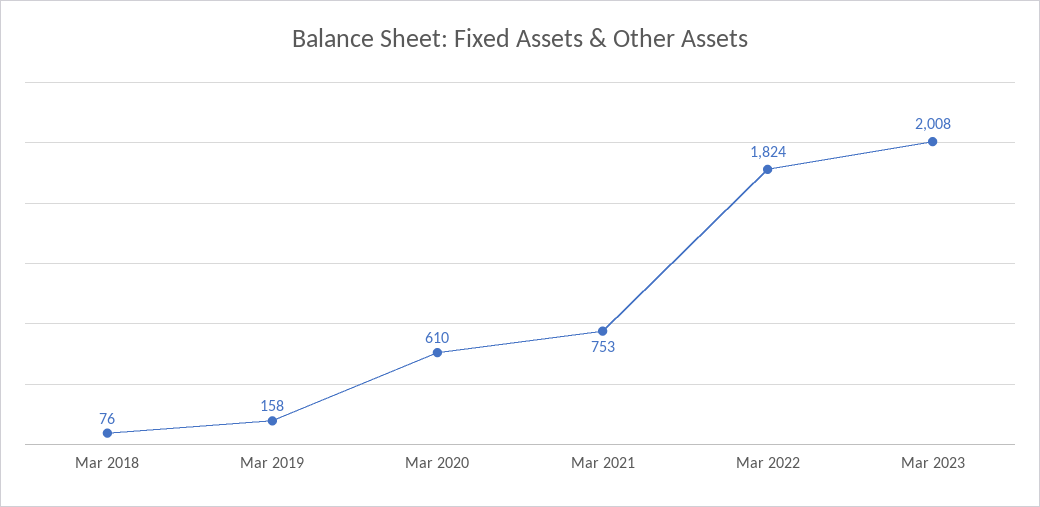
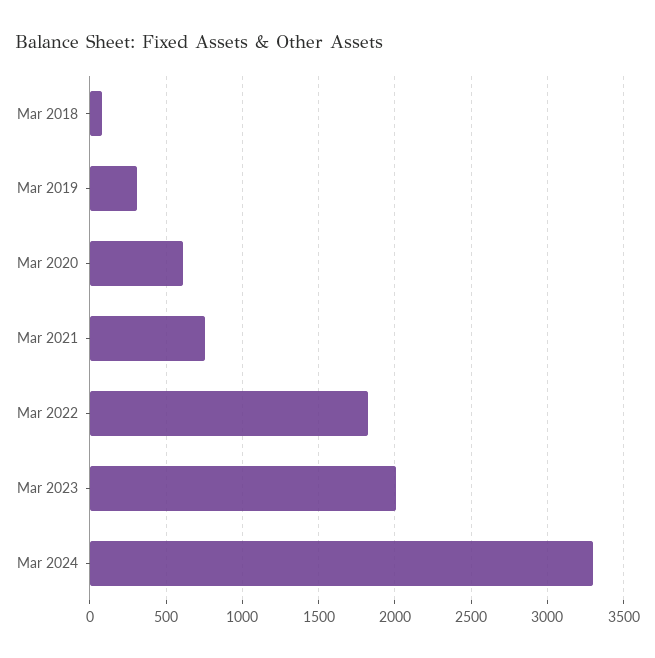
Mar 2019: 158 -> 300
Mar 2024: none -> 3300

